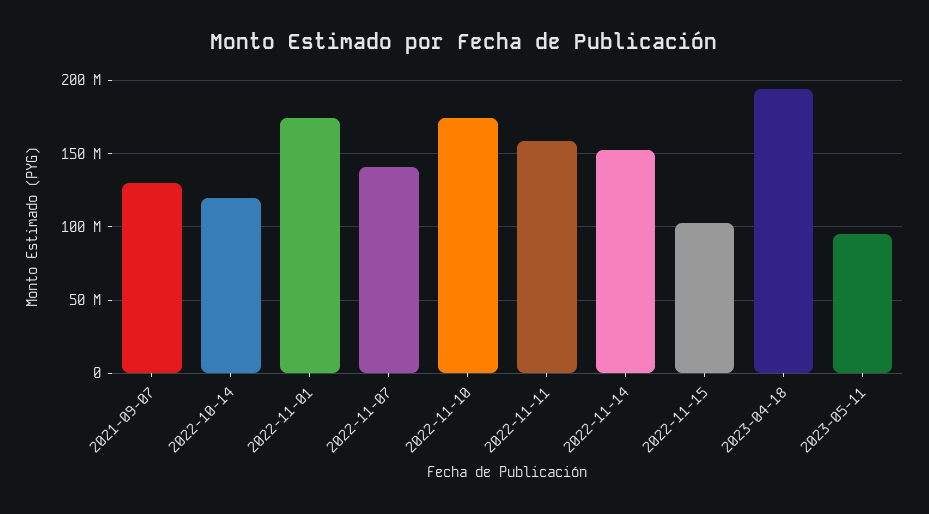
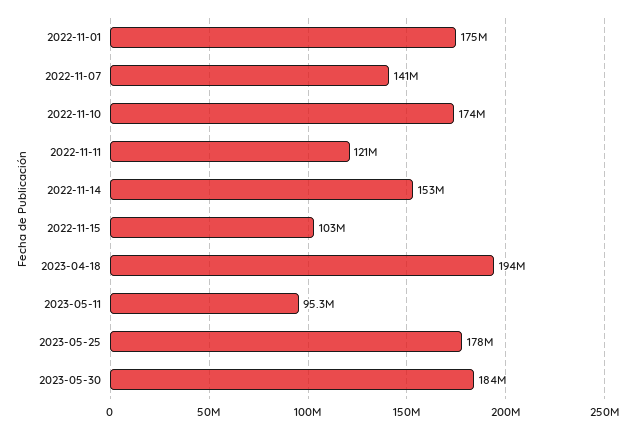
2021-09-07: 130000000 -> none
2022-10-14: 120000000 -> none
2022-11-11: 160000000 -> 121000000
2023-05-25: none -> 178000000
2023-05-30: none -> 184000000

